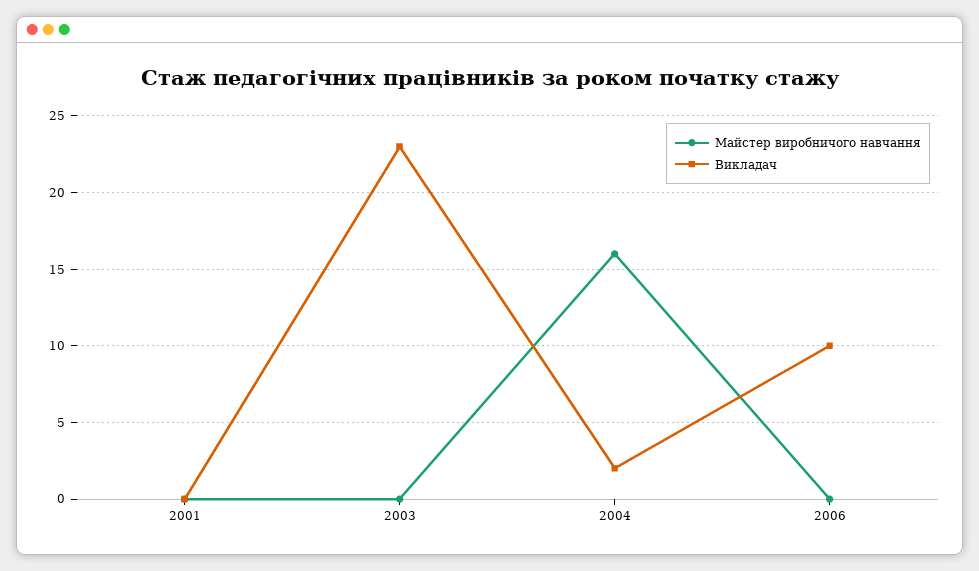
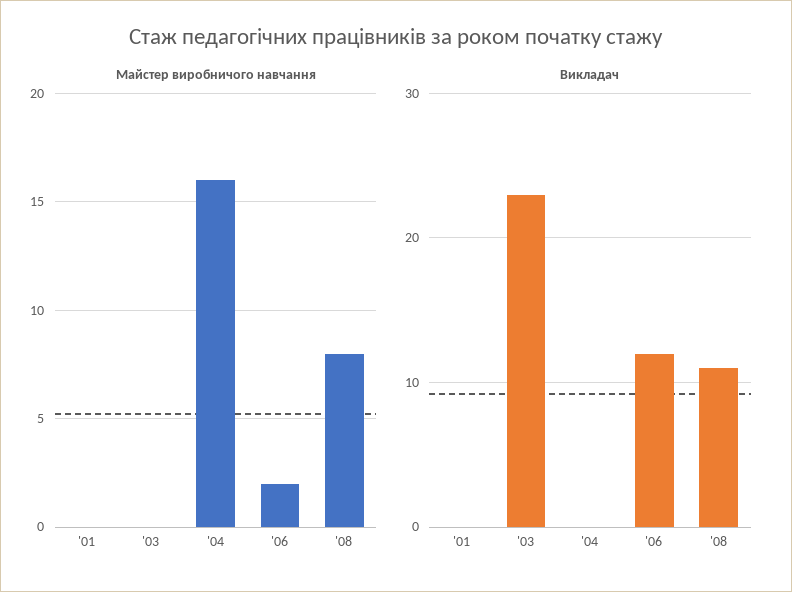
Викладач, 2004: 2 -> 0
Майстер виробничого навчання, 2006: 0 -> 2
Викладач, 2006: 10 -> 12
Майстер виробничого навчання, '08: none -> 8
Викладач, '08: none -> 11

